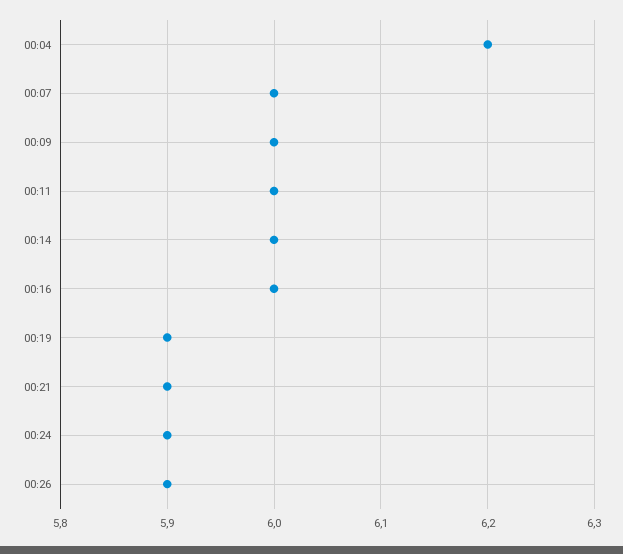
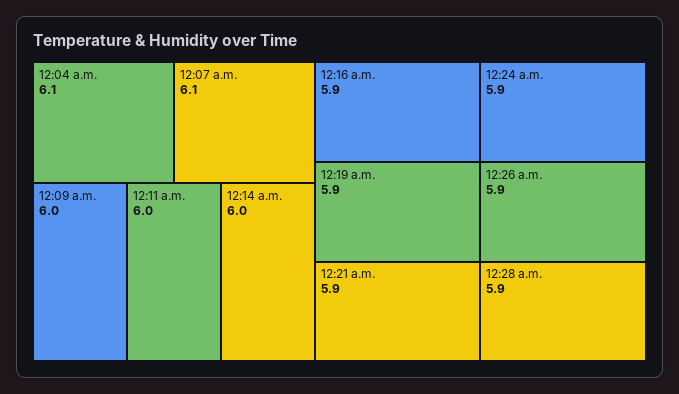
00:04: 6.2 -> 6.1
00:07: 6 -> 6.1
00:16: 6 -> 5.9
12:28 a.m.: none -> 5.9

